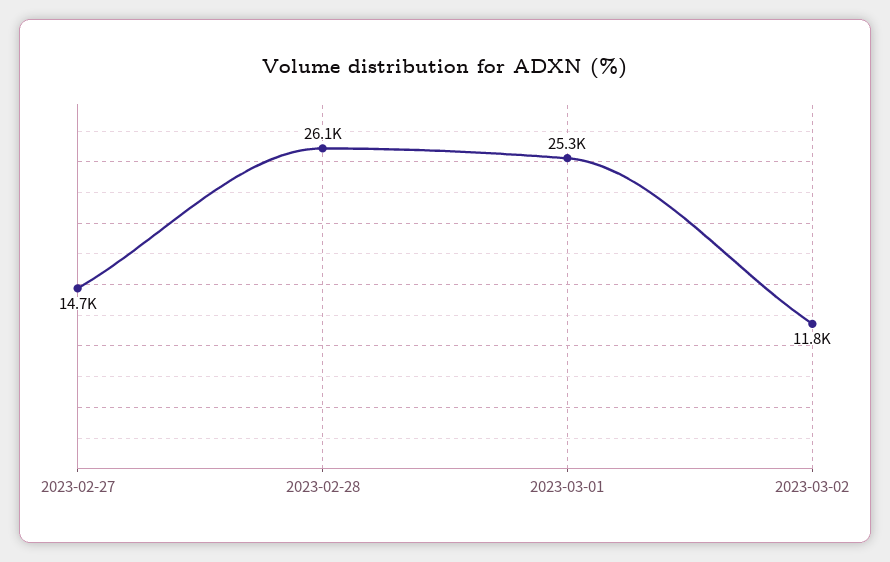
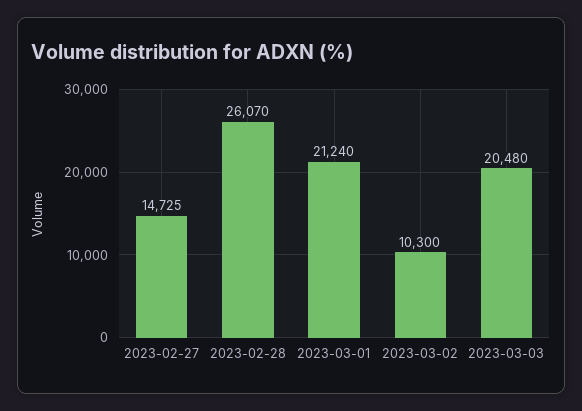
2023-03-01: 25300 -> 21240
2023-03-02: 11800 -> 10300
2023-03-03: none -> 20480

